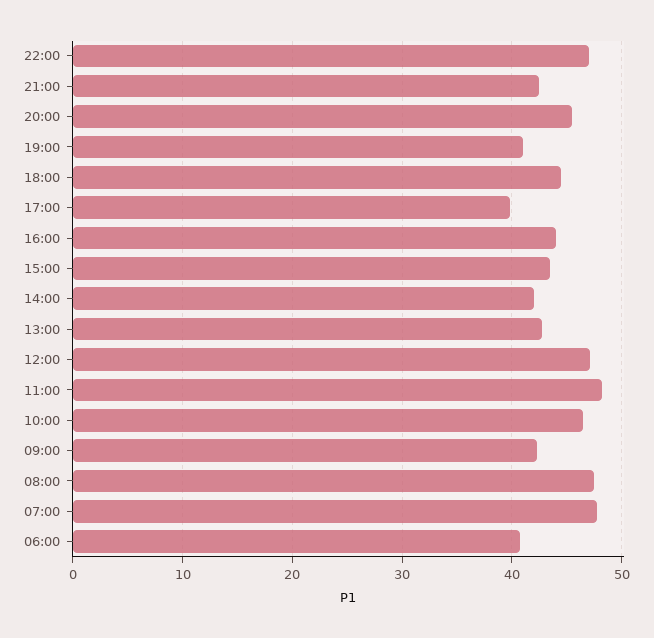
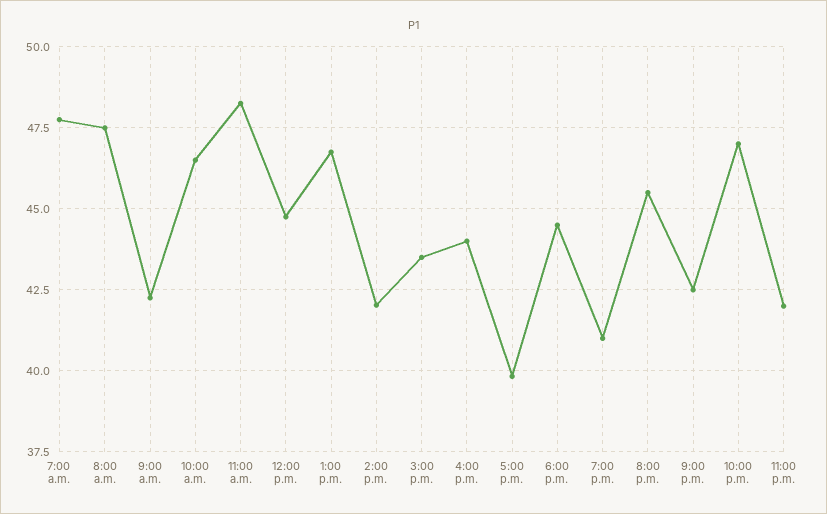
13:00: 43 -> 46.75
12:00: 47 -> 44.75
06:00: 41 -> none
11:00 p.m.: none -> 42

